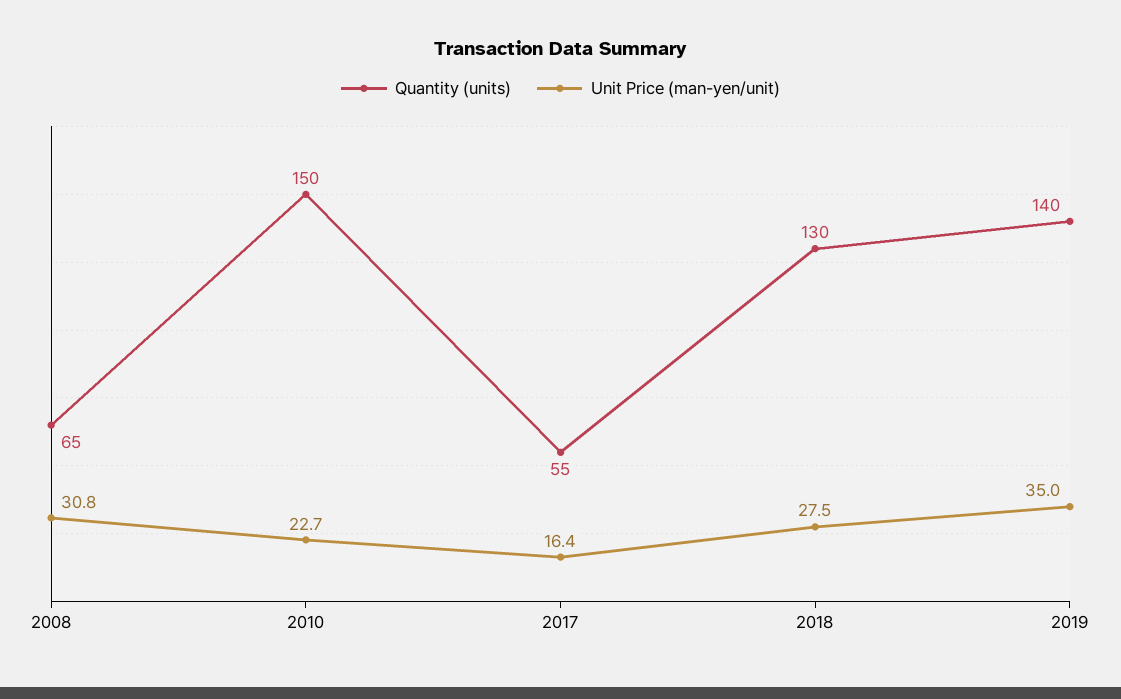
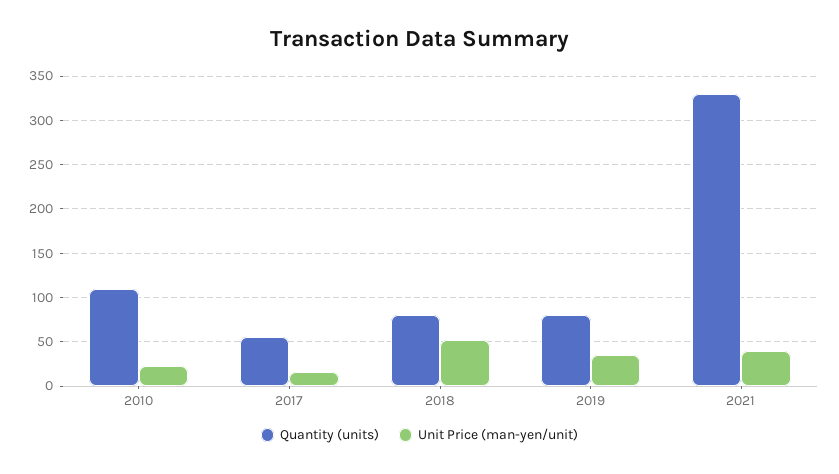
Quantity (units), 2008: 65 -> none
Unit Price (man-yen/unit), 2008: 30.8 -> none
Quantity (units), 2010: 150 -> 110
Quantity (units), 2018: 130 -> 80
Unit Price (man-yen/unit), 2018: 27.5 -> 50
Quantity (units), 2019: 140 -> 80
Quantity (units), 2021: none -> 330
Unit Price (man-yen/unit), 2021: none -> 40

